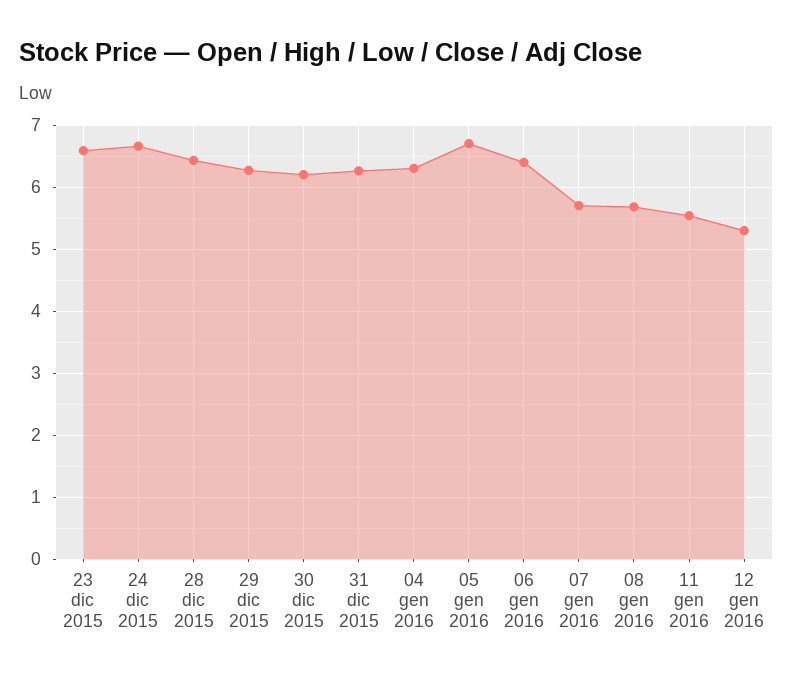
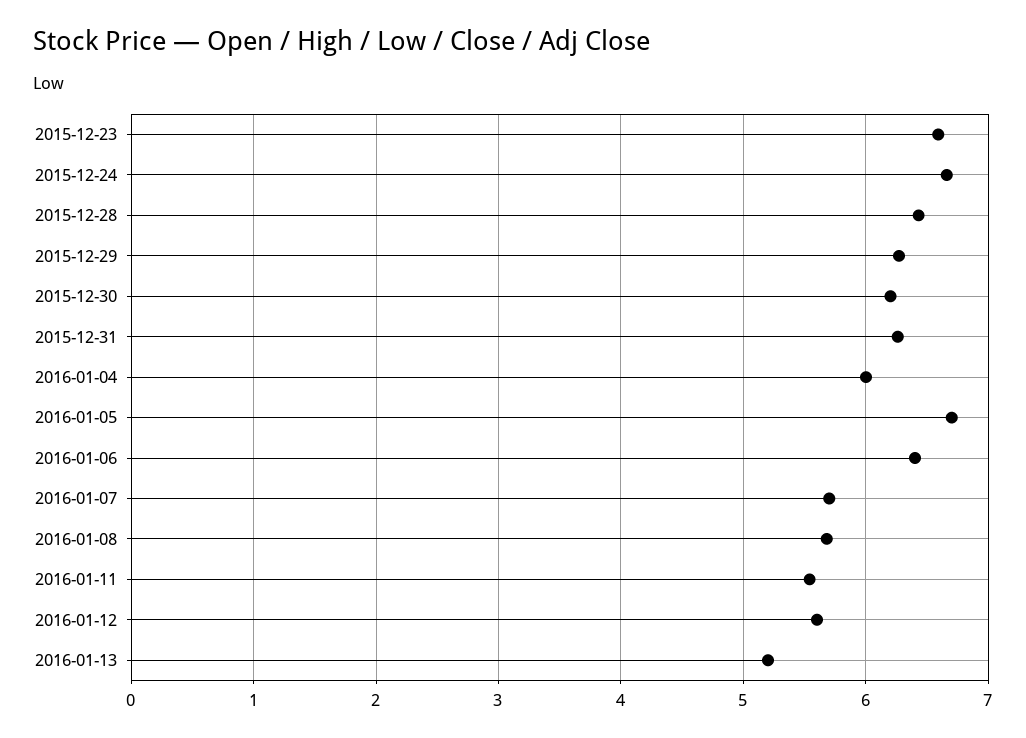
04 gen 2016: 6.3 -> 6
12 gen 2016: 5.3 -> 5.6
2016-01-13: none -> 5.2

